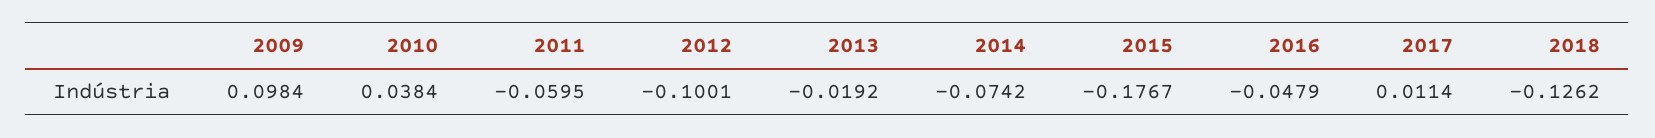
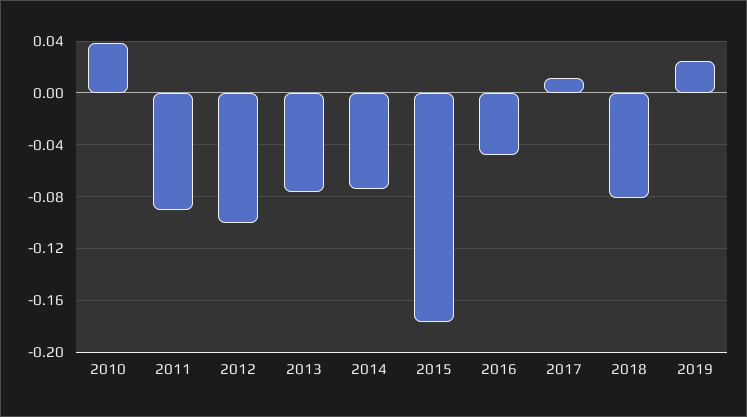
2009: 0.0984 -> none
2011: -0.0595 -> -0.09
2013: -0.0192 -> -0.075
2018: -0.1262 -> -0.08
2019: none -> 0.025

